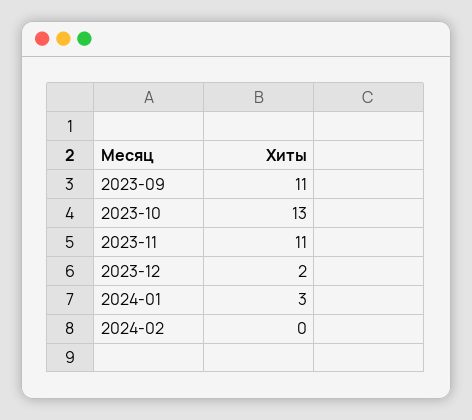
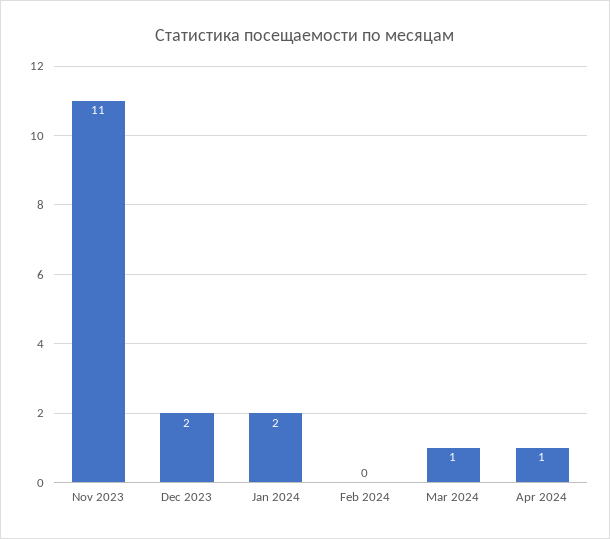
2023-09: 11 -> none
2023-10: 13 -> none
2024-01: 3 -> 2
Mar 2024: none -> 1
Apr 2024: none -> 1

